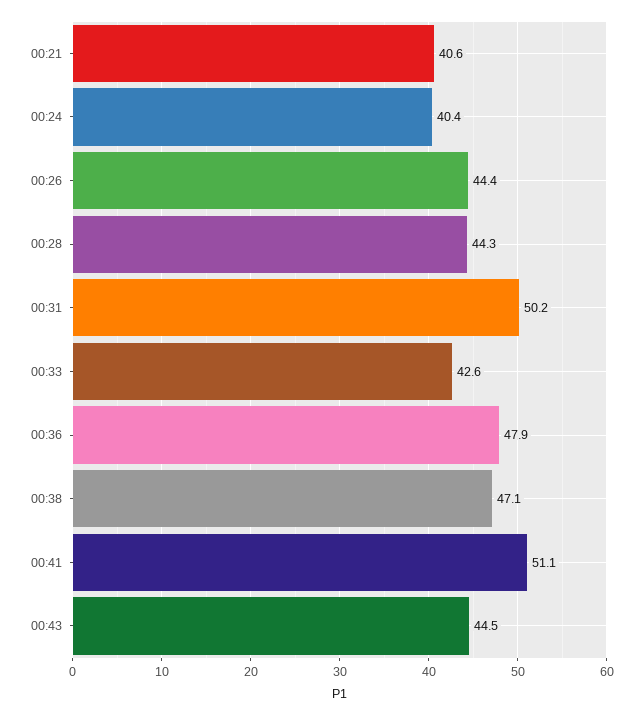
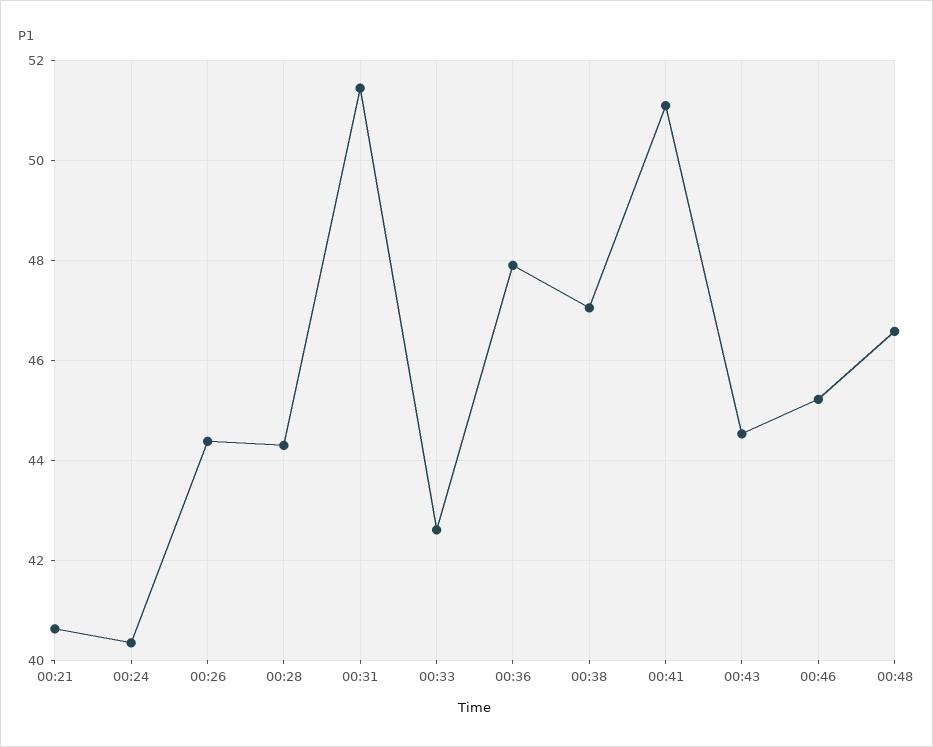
00:31: 50.2 -> 51.4
00:46: none -> 45.2
00:48: none -> 46.6

